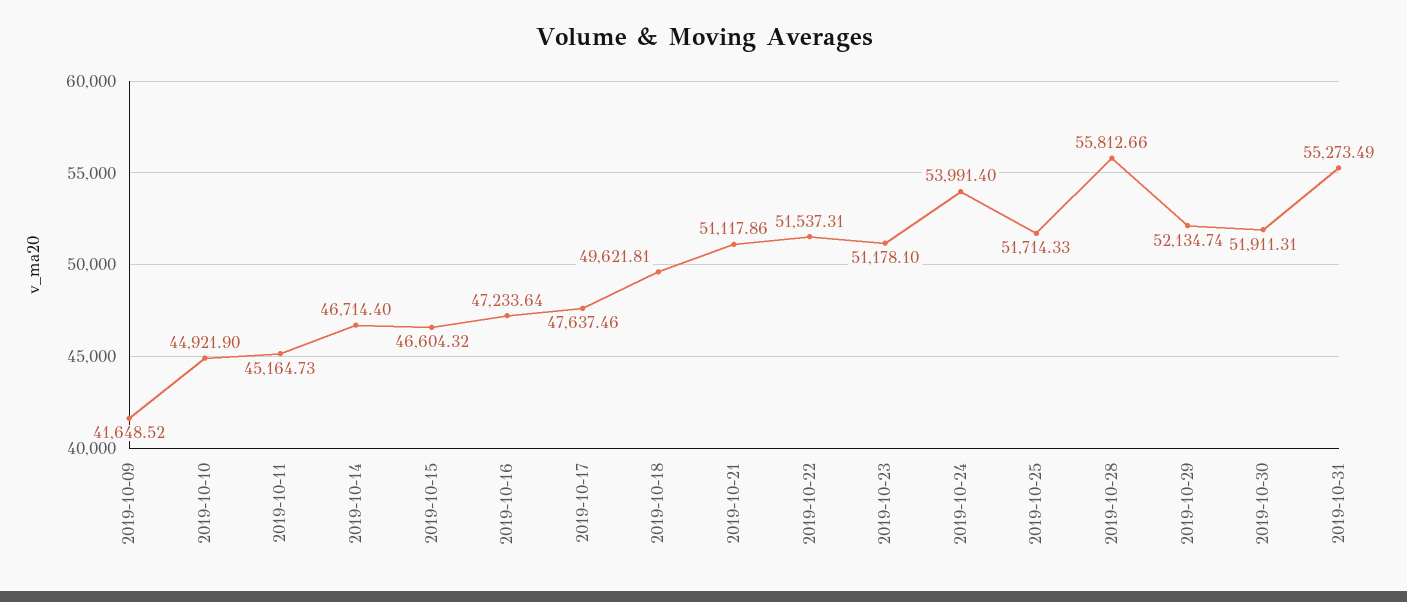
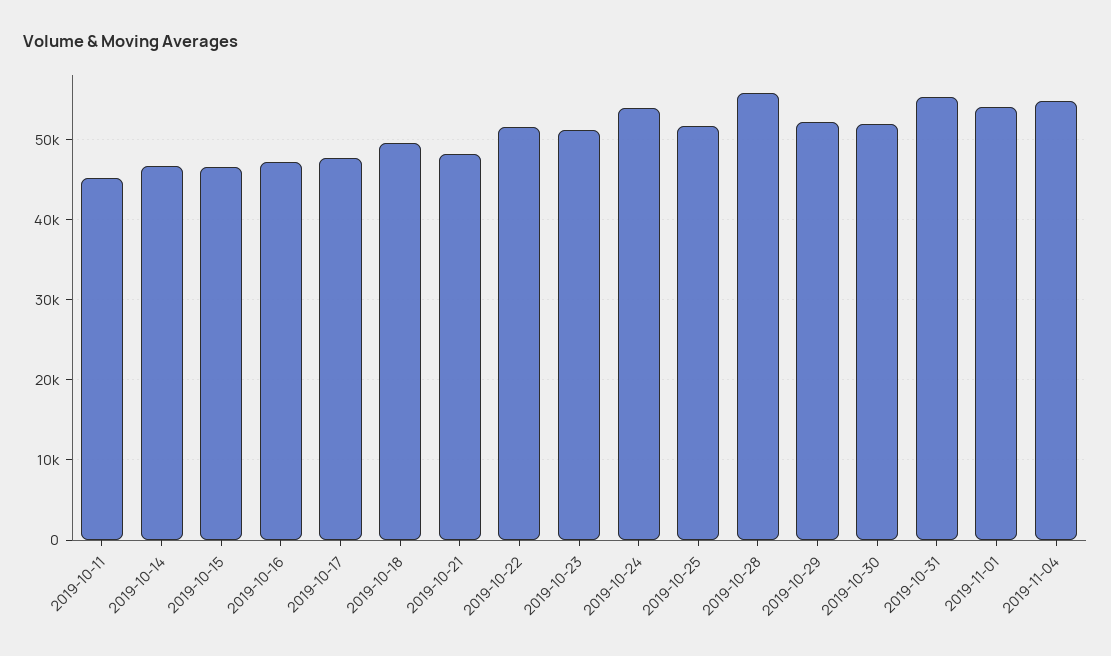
2019-10-09: 41648.52 -> none
2019-10-10: 44921.9 -> none
2019-10-21: 51117.86 -> 48000
2019-11-01: none -> 54000
2019-11-04: none -> 55000

